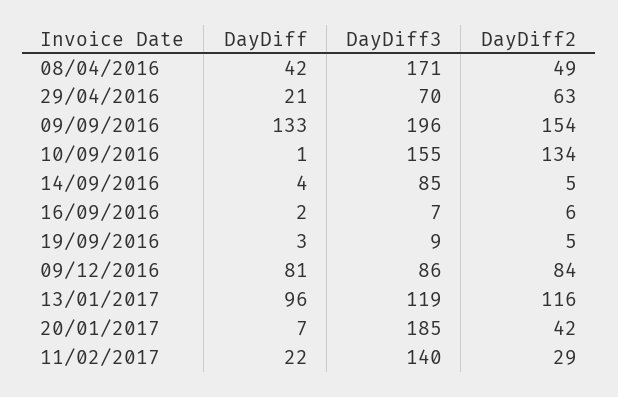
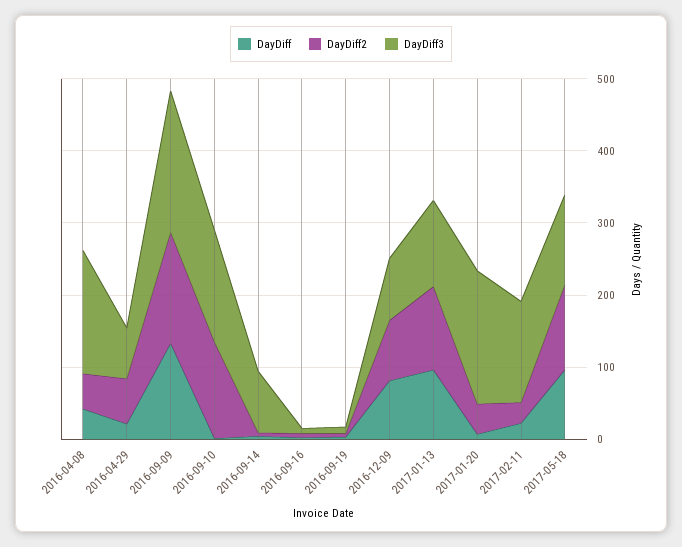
DayDiff, 2017-05-18: none -> 100
DayDiff2, 2017-05-18: none -> 120
DayDiff3, 2017-05-18: none -> 120

